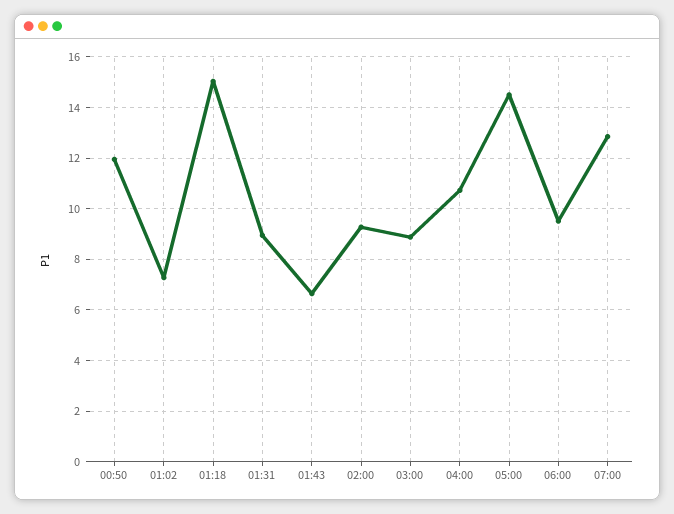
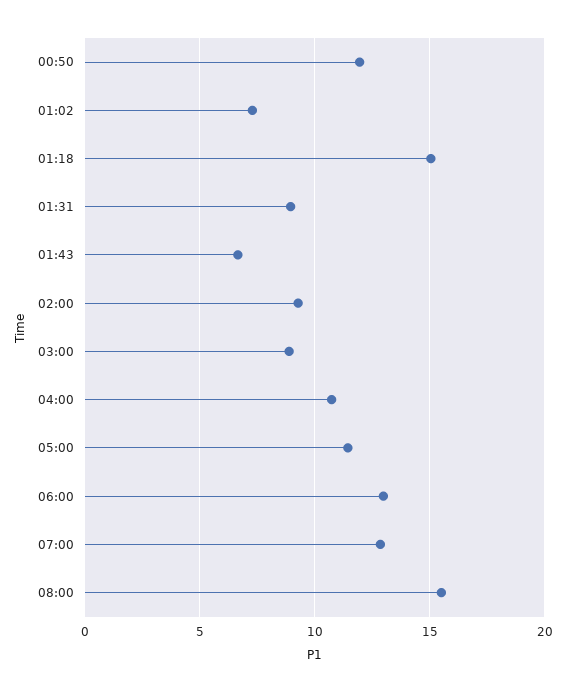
05:00: 14.5 -> 11.5
06:00: 9.5 -> 13
08:00: none -> 15.5

